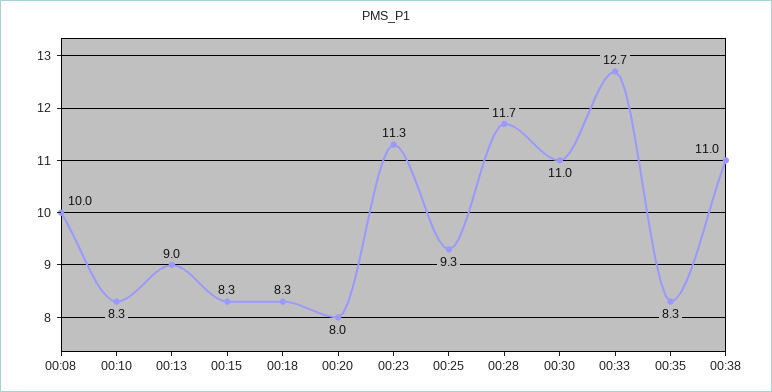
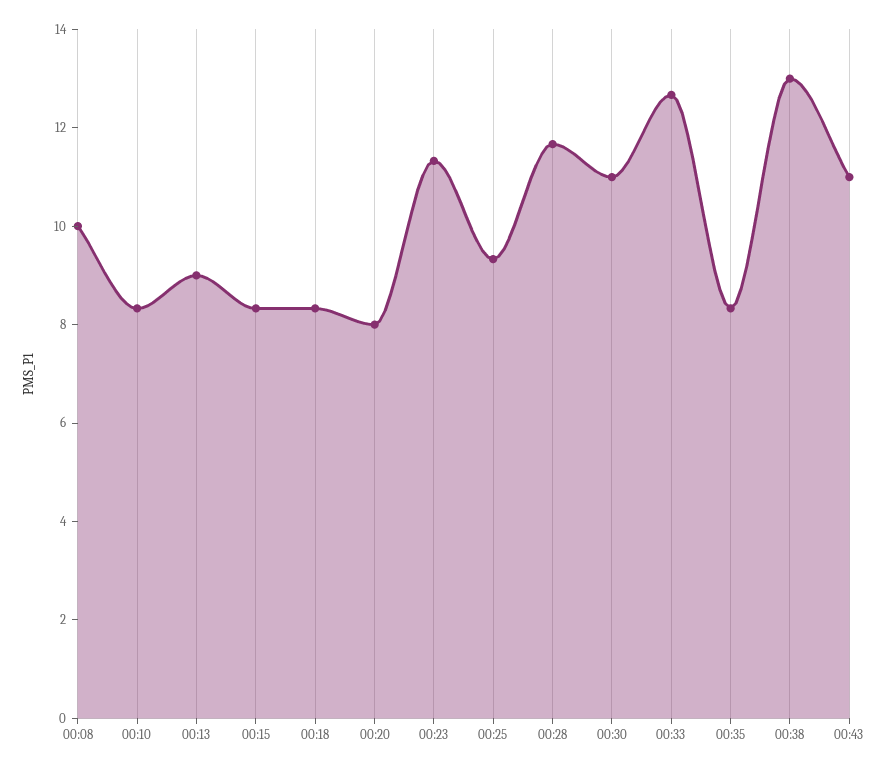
00:38: 11 -> 13
00:43: none -> 11

